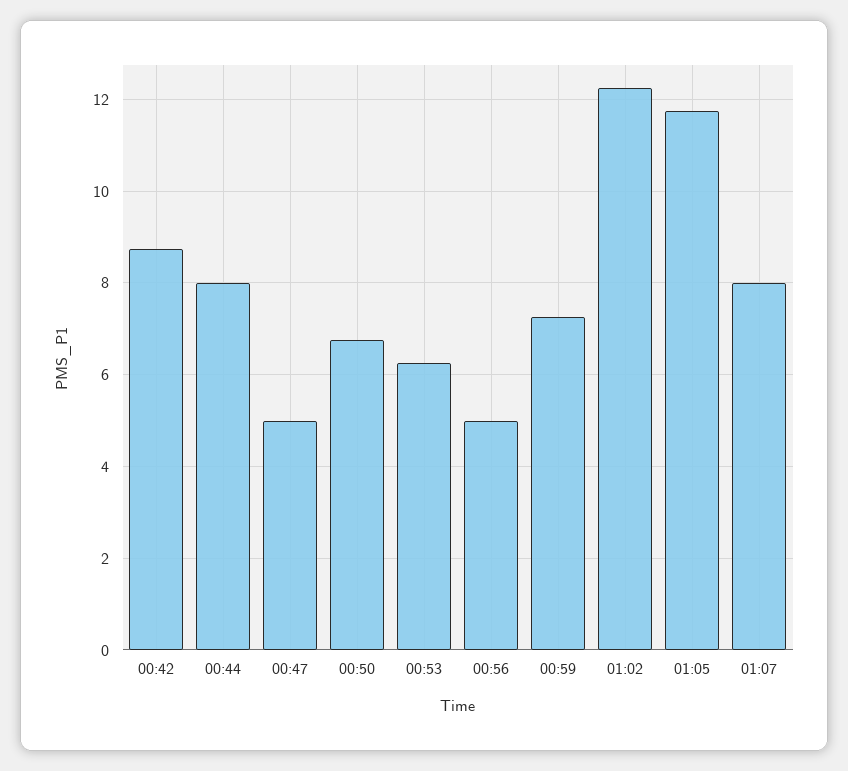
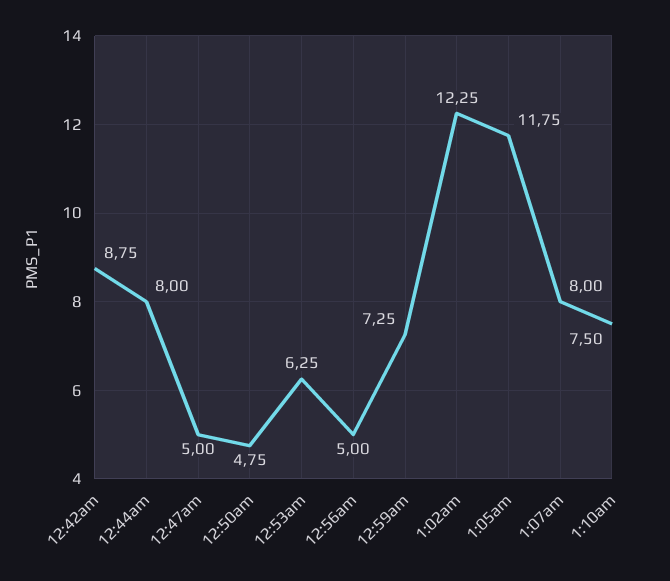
00:50: 6.8 -> 4.75
1:10am: none -> 7.5

